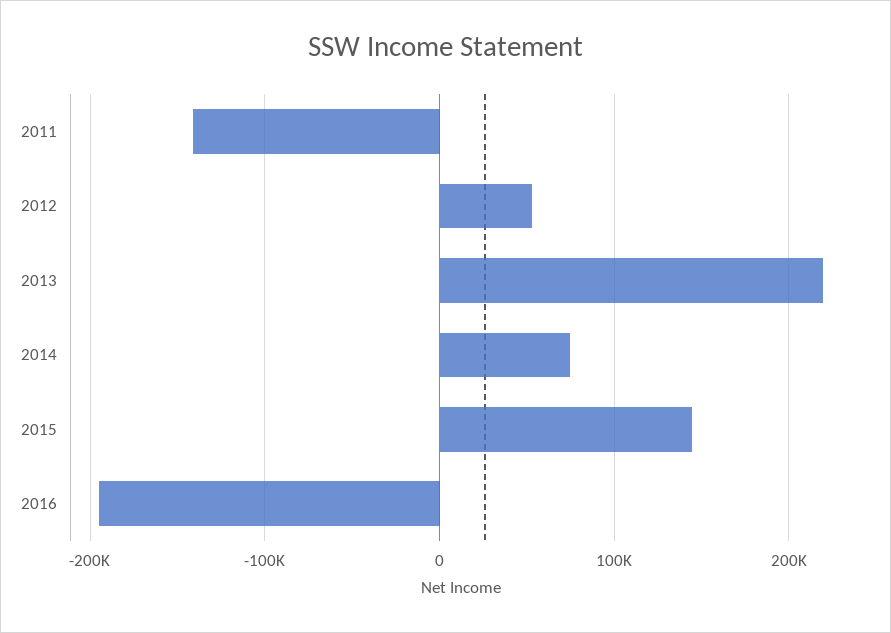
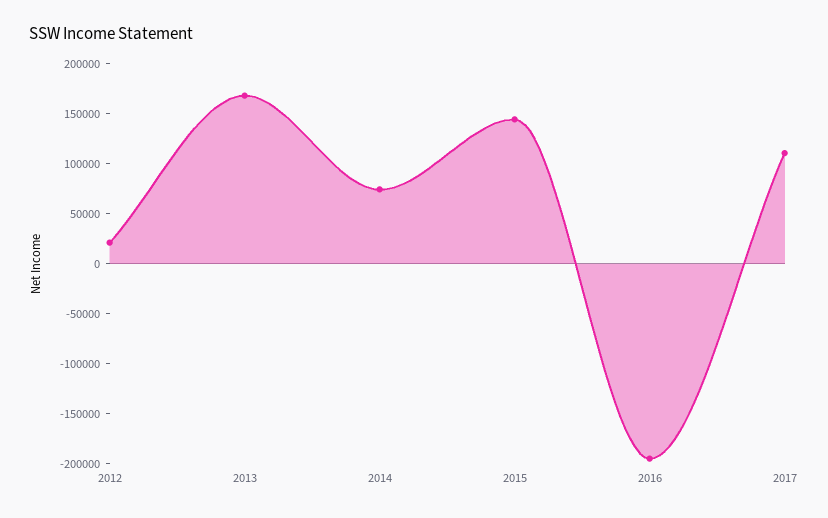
2011: -140000 -> none
2012: 50000 -> 20000
2013: 220000 -> 170000
2017: none -> 110000

